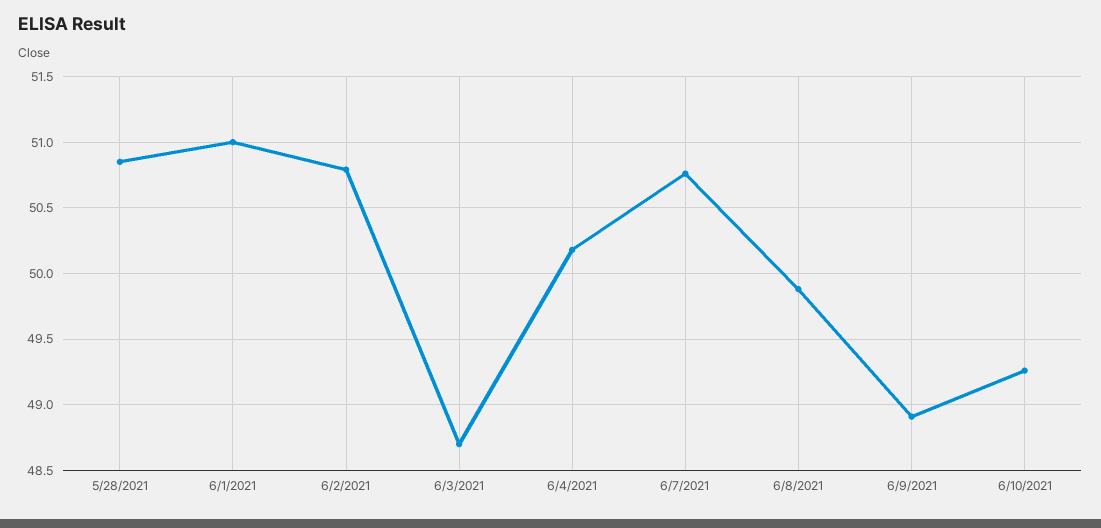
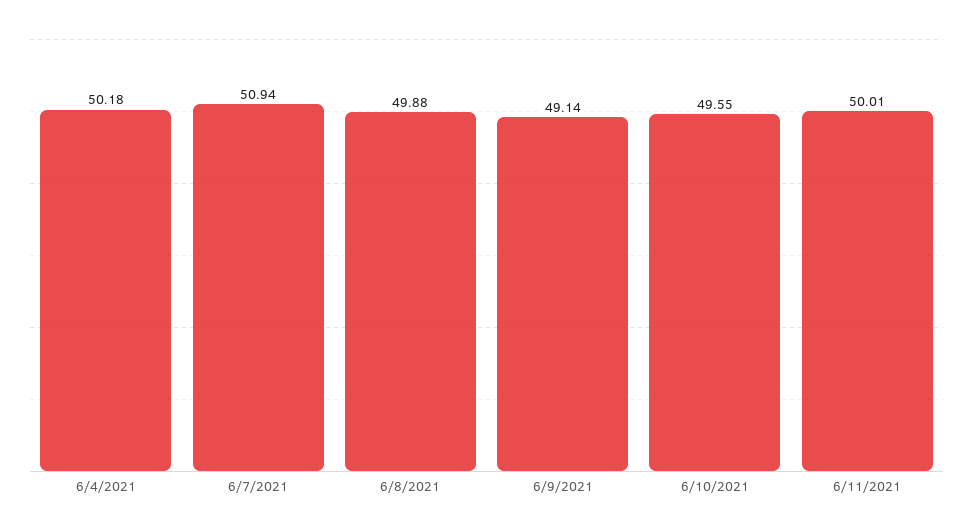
5/28/2021: 50.85 -> none
6/1/2021: 51 -> none
6/2/2021: 50.8 -> none
6/3/2021: 48.7 -> none
6/7/2021: 50.75 -> 50.94
6/9/2021: 48.9 -> 49.14
6/10/2021: 49.25 -> 49.55
6/11/2021: none -> 50.01

